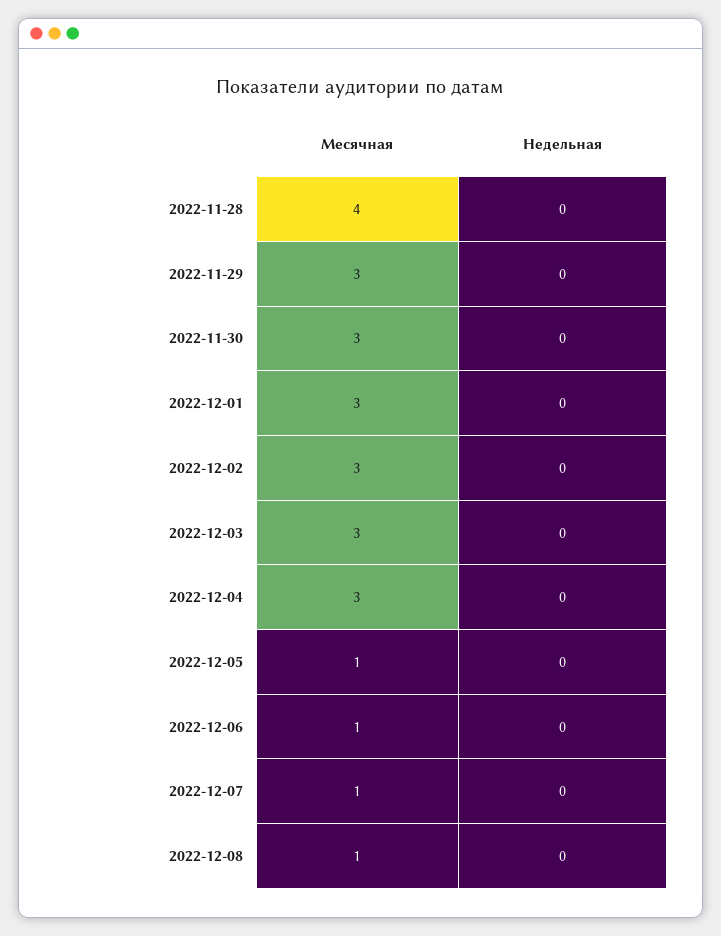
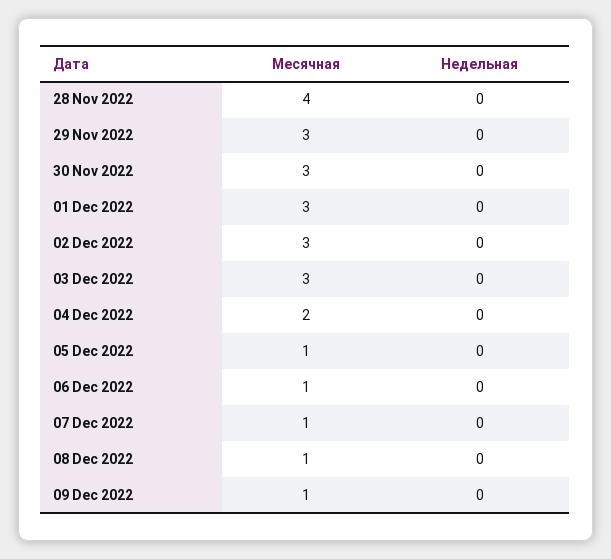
Месячная, 2022-12-04: 3 -> 2
Месячная, 09 Dec 2022: none -> 1
Недельная, 09 Dec 2022: none -> 0

